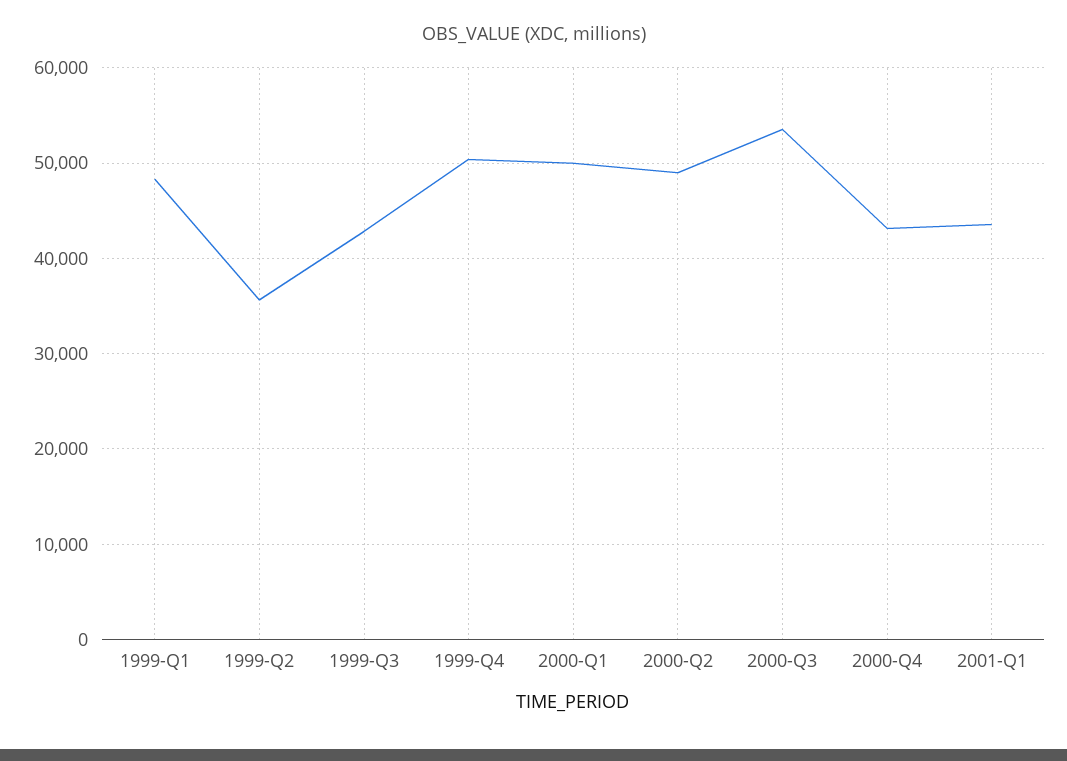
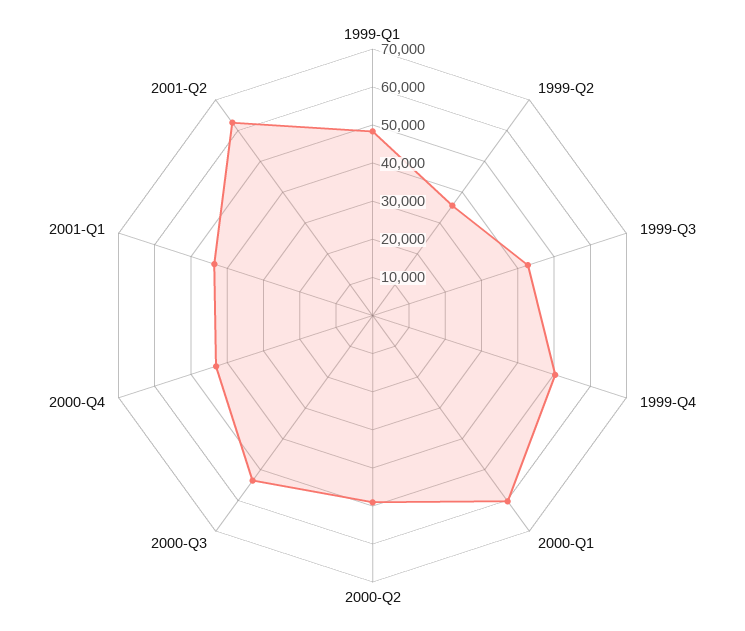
2000-Q1: 50000 -> 60000
2001-Q2: none -> 62500

